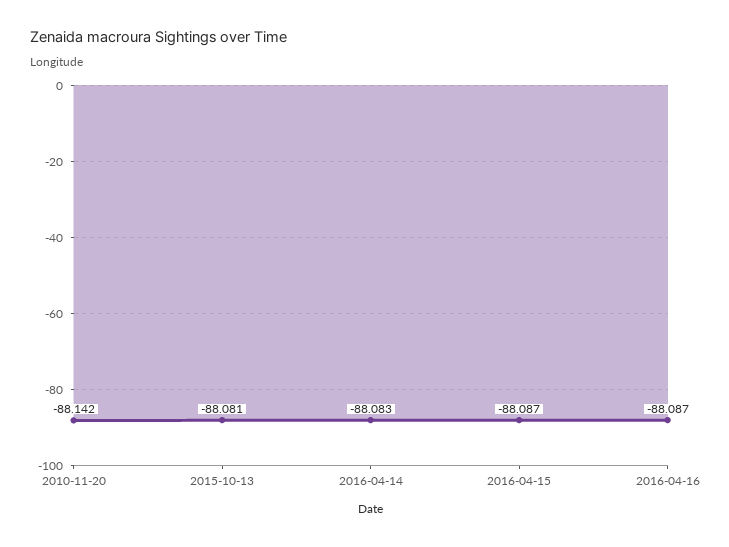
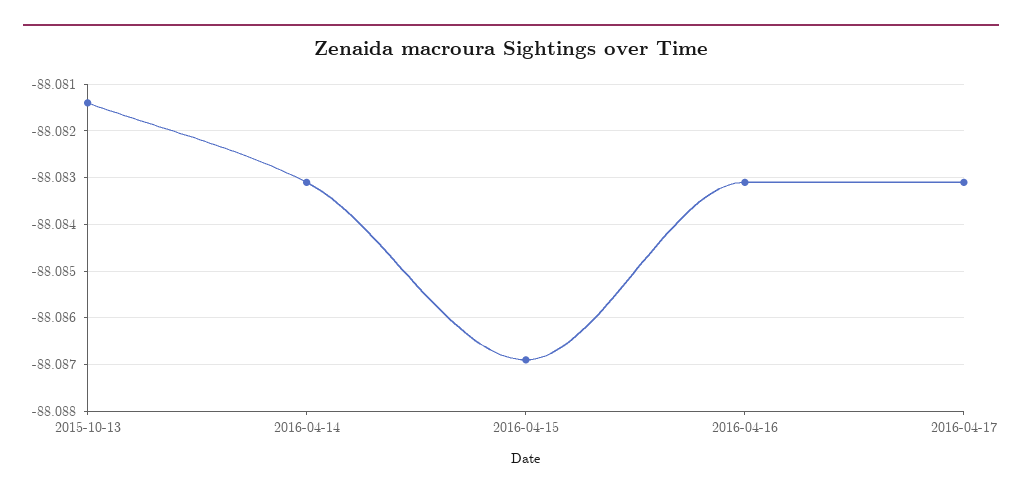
2010-11-20: -88.142 -> none
2016-04-16: -88.087 -> -88.083
2016-04-17: none -> -88.083

